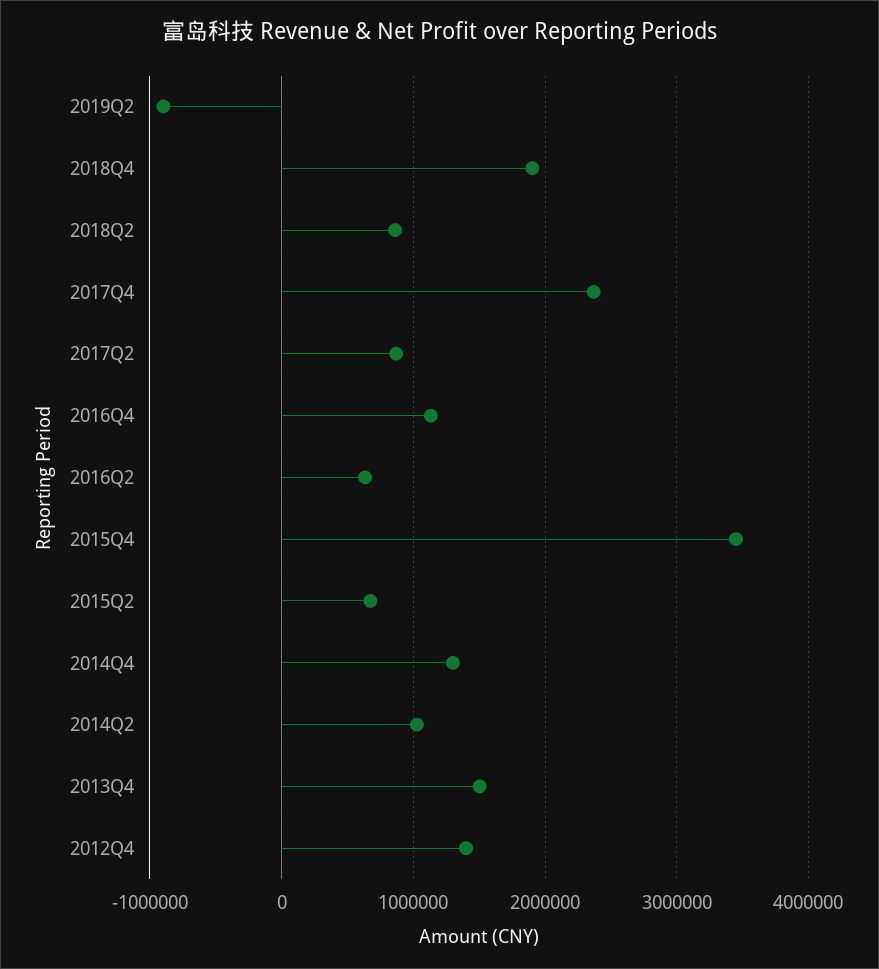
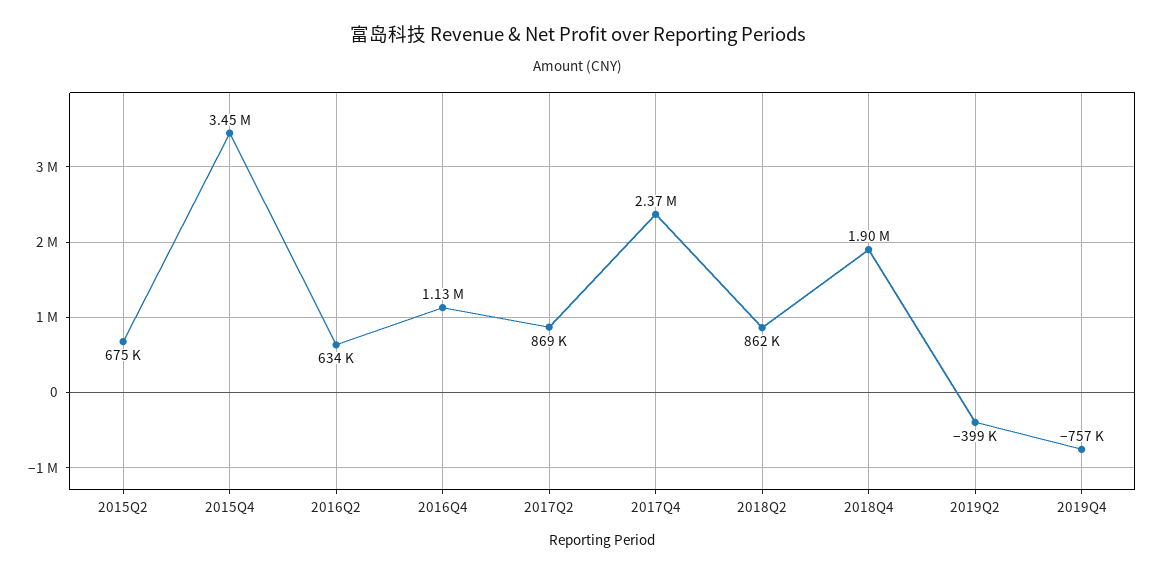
2019Q2: -900000 -> -399000
2014Q4: 1300000 -> none
2014Q2: 1000000 -> none
2013Q4: 1500000 -> none
2012Q4: 1400000 -> none
2019Q4: none -> -757000

